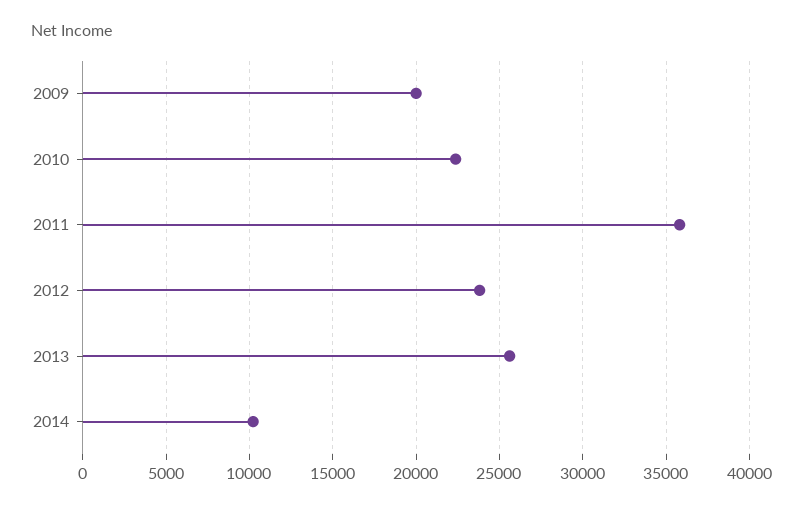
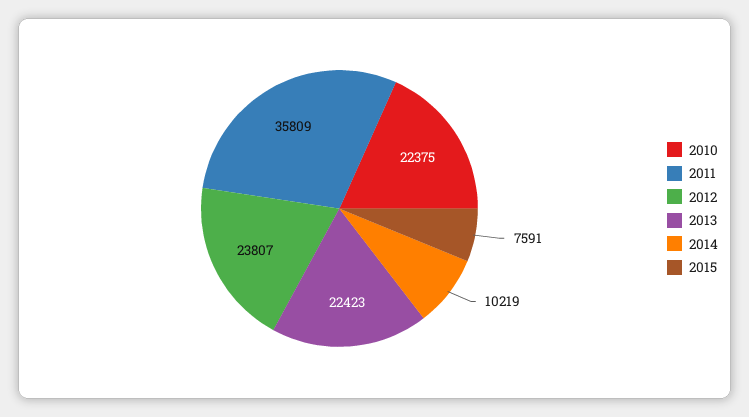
2009: 20000 -> none
2013: 25500 -> 22423
2015: none -> 7591

